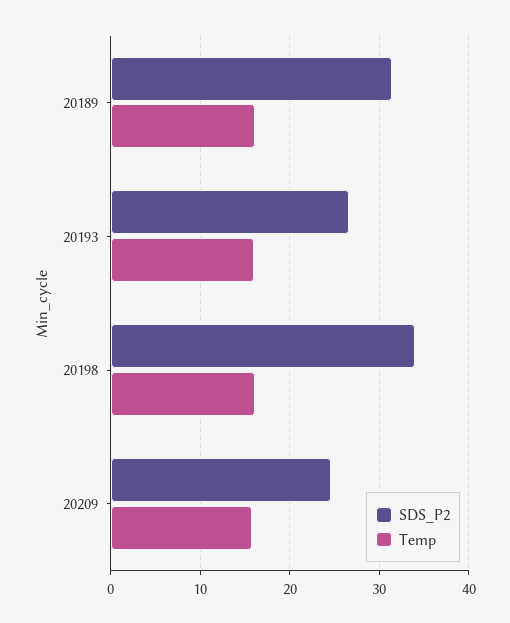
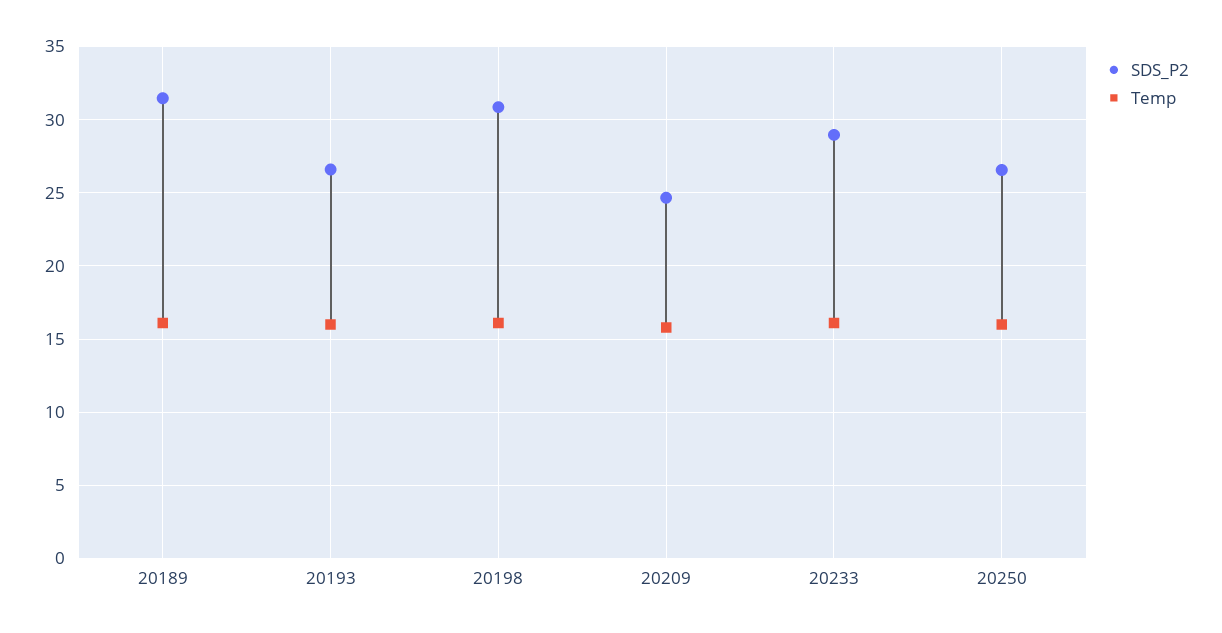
SDS_P2, 20198: 34 -> 31
SDS_P2, 20233: none -> 29
Temp, 20233: none -> 16
SDS_P2, 20250: none -> 26.5
Temp, 20250: none -> 16

